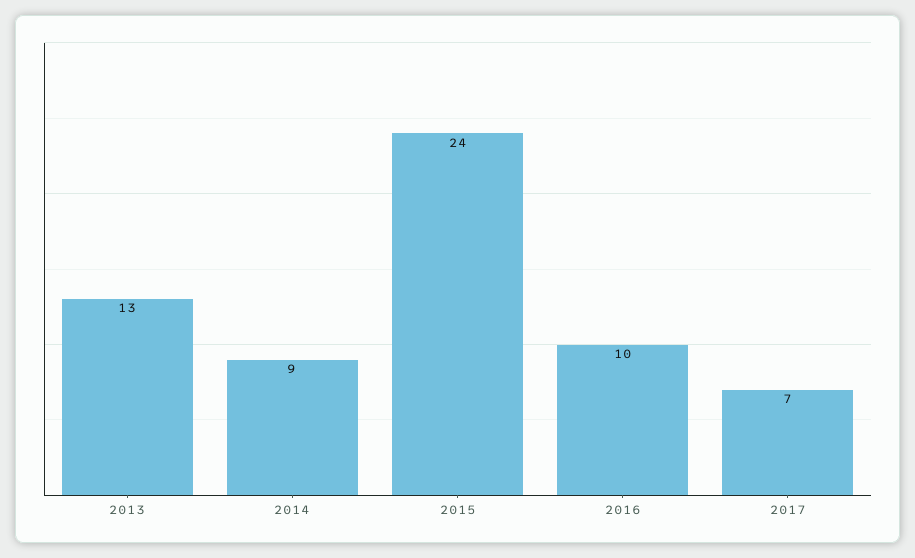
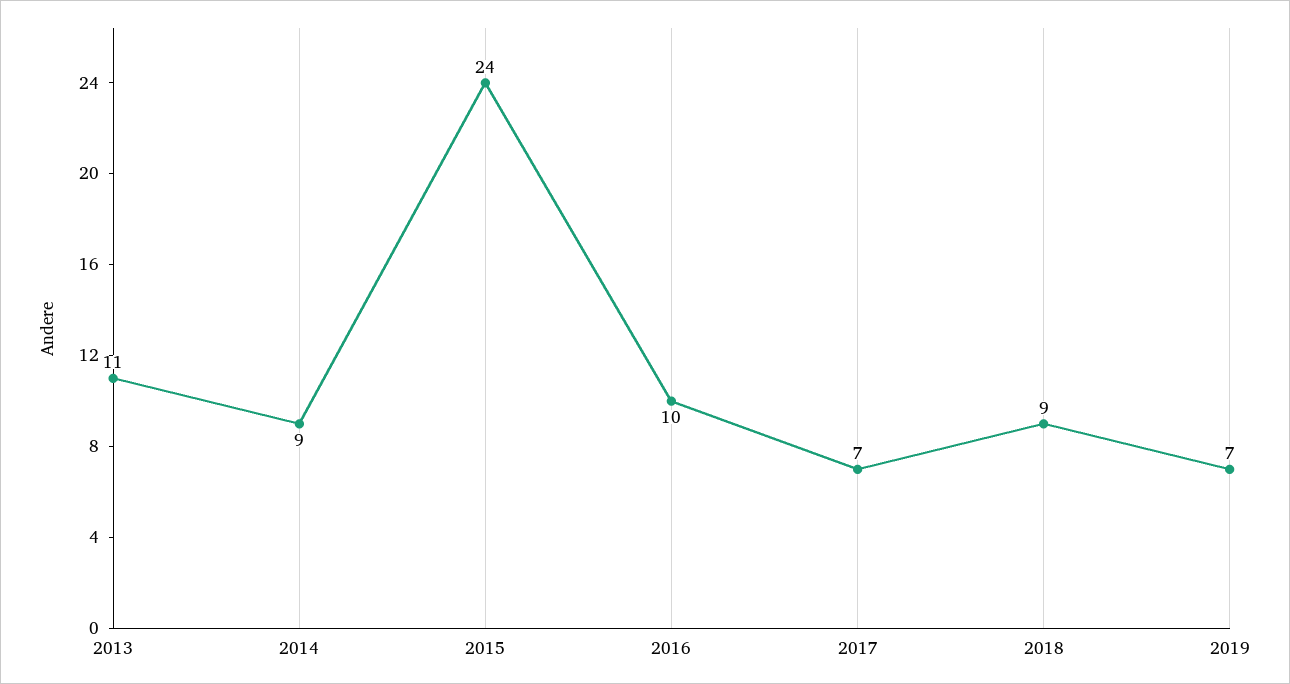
2013: 13 -> 11
2018: none -> 9
2019: none -> 7

